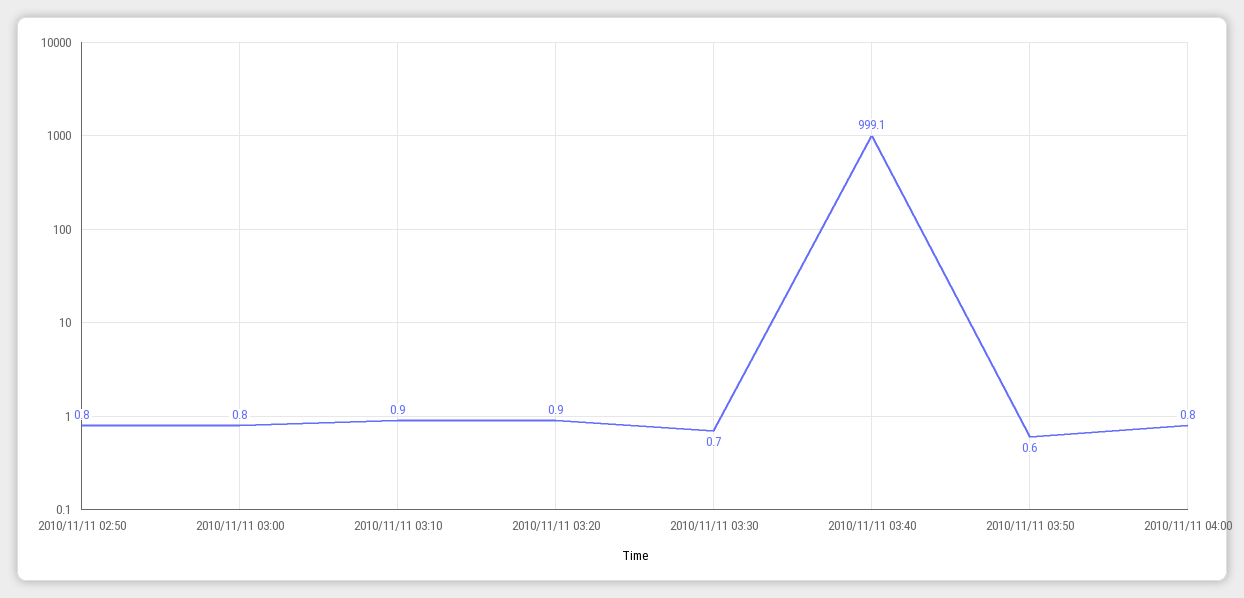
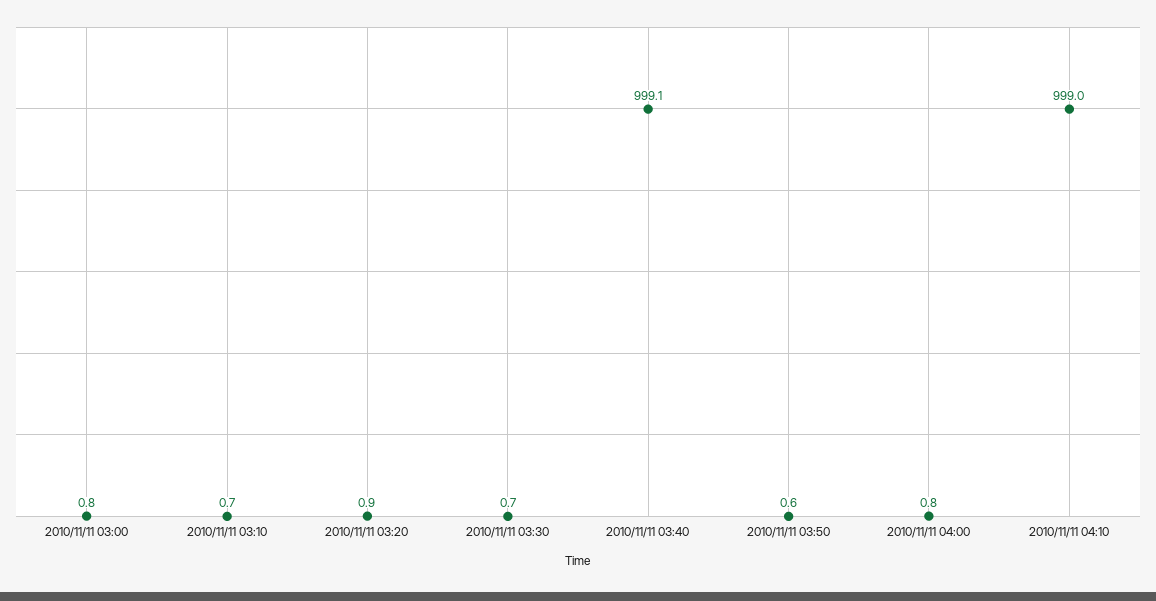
2010/11/11 02:50: 0.8 -> none
2010/11/11 03:10: 0.9 -> 0.7
2010/11/11 04:10: none -> 999

